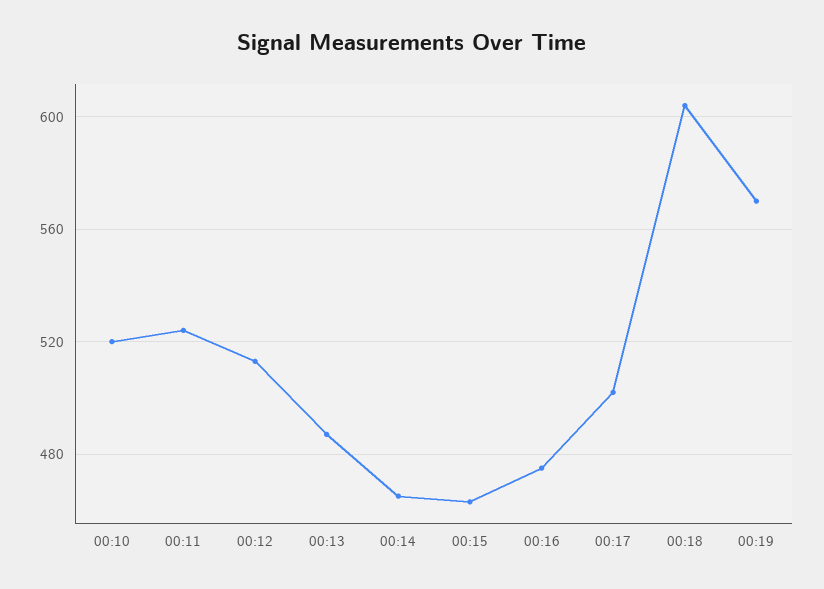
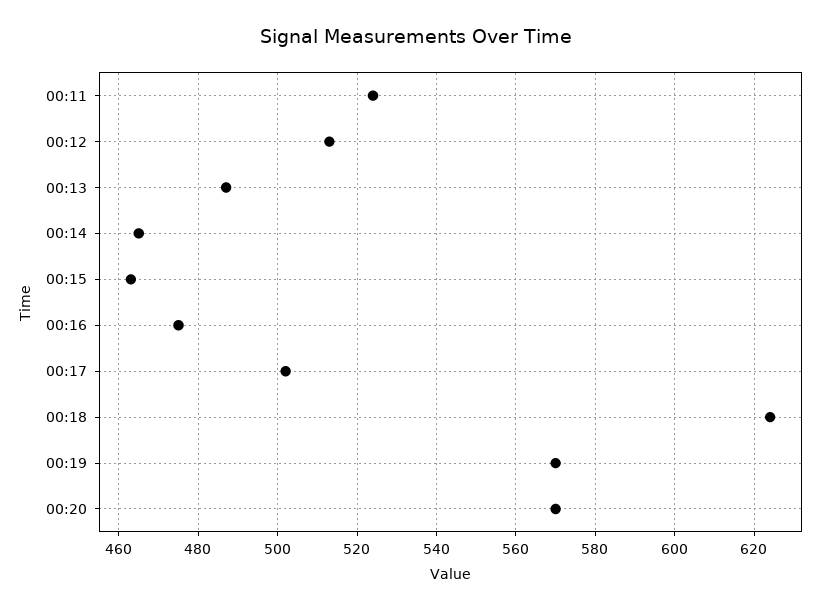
00:10: 520 -> none
00:18: 605 -> 625
00:20: none -> 570

